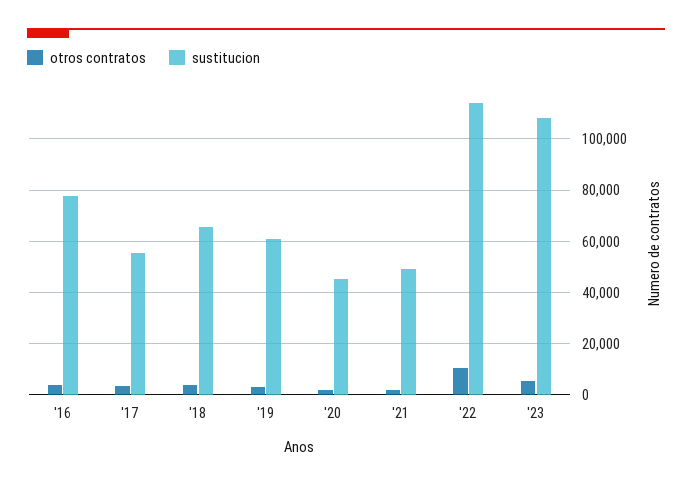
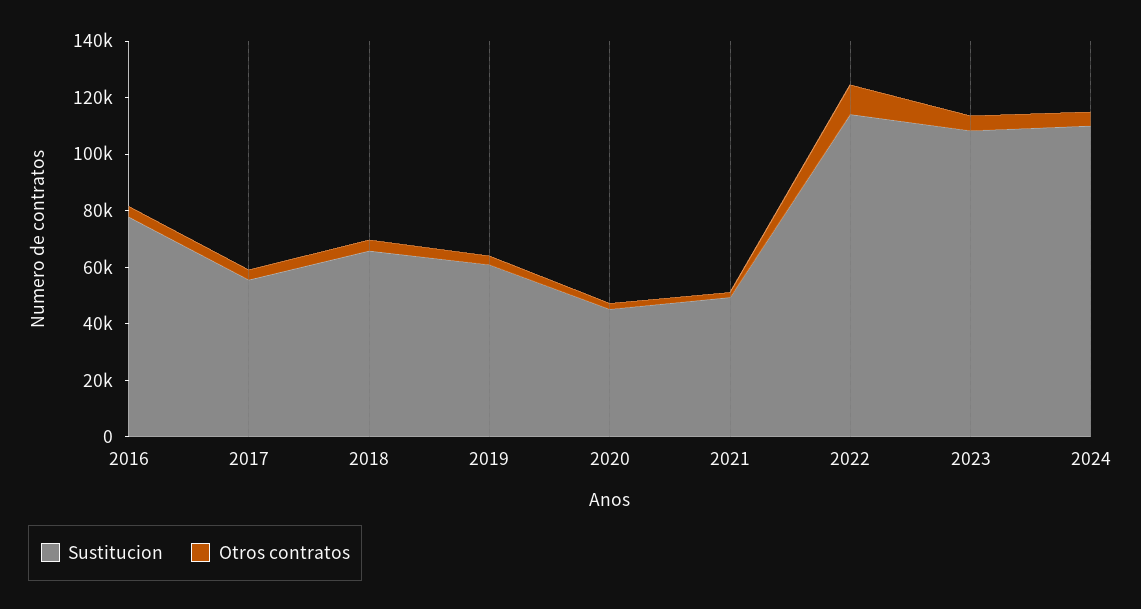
sustitucion, 2024: none -> 110000
otros contratos, 2024: none -> 5000

